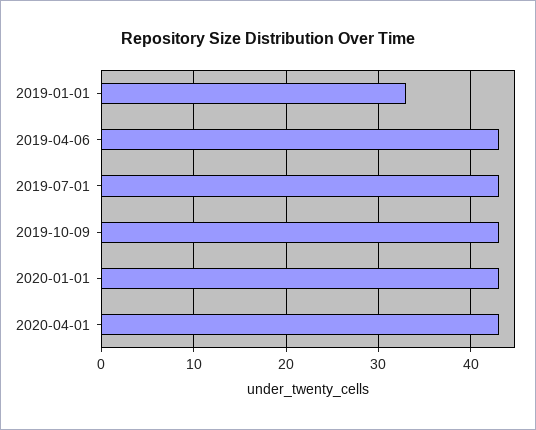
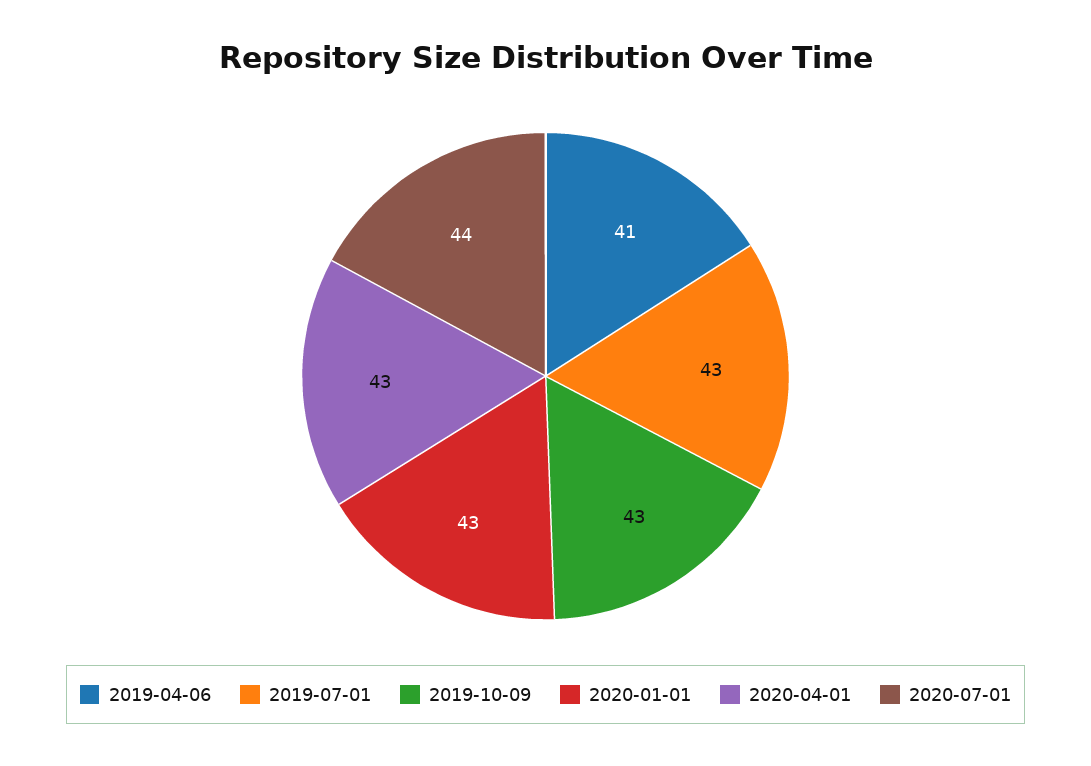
2019-01-01: 33 -> none
2019-04-06: 43 -> 41
2020-07-01: none -> 44

